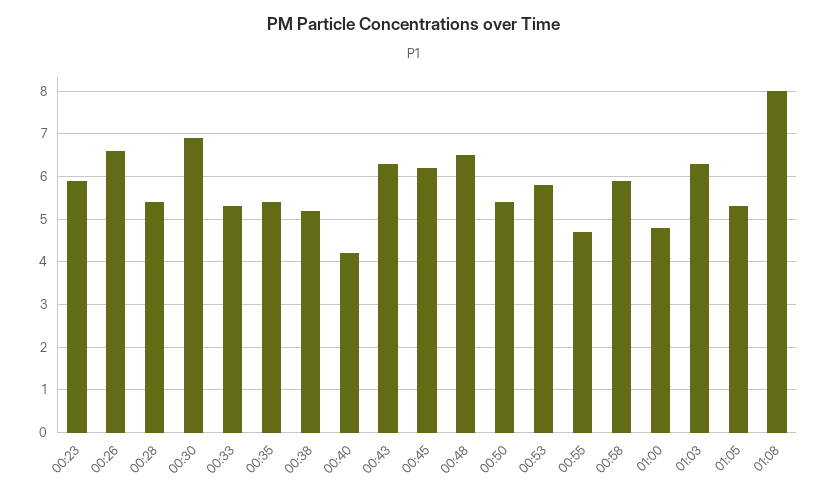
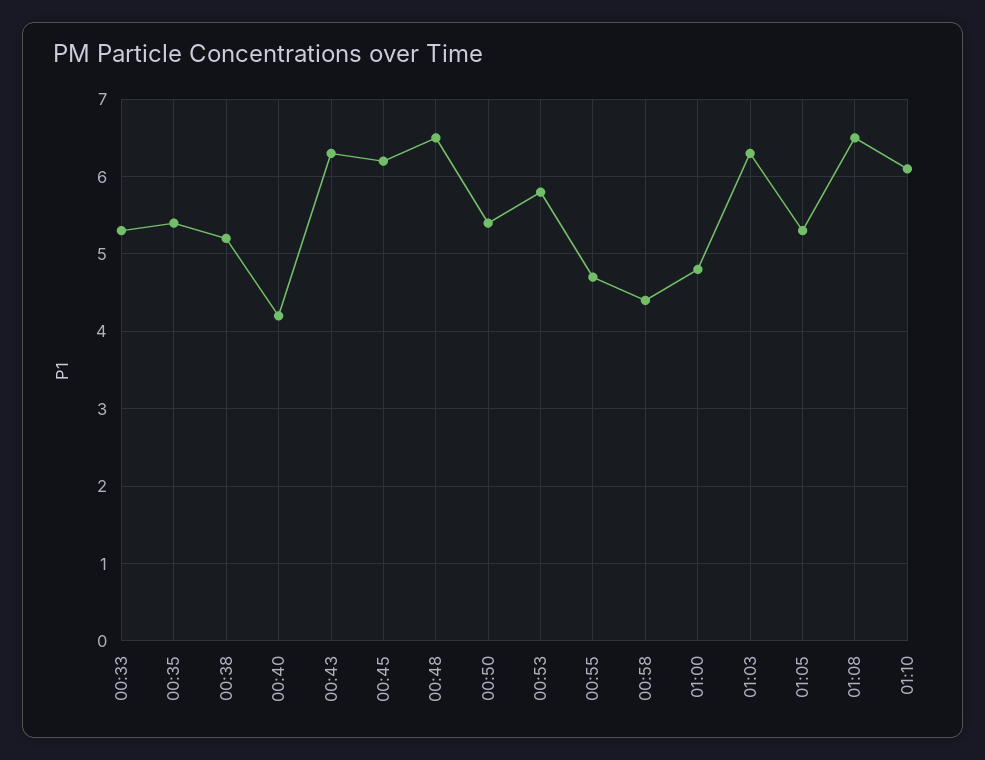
00:23: 6 -> none
00:26: 6.5 -> none
00:28: 5.5 -> none
00:30: 7 -> none
00:58: 6 -> 4.4
01:08: 8 -> 6.5
01:10: none -> 6.1

